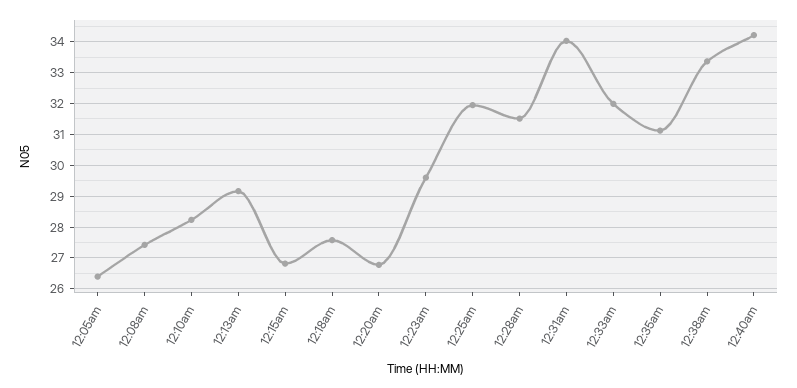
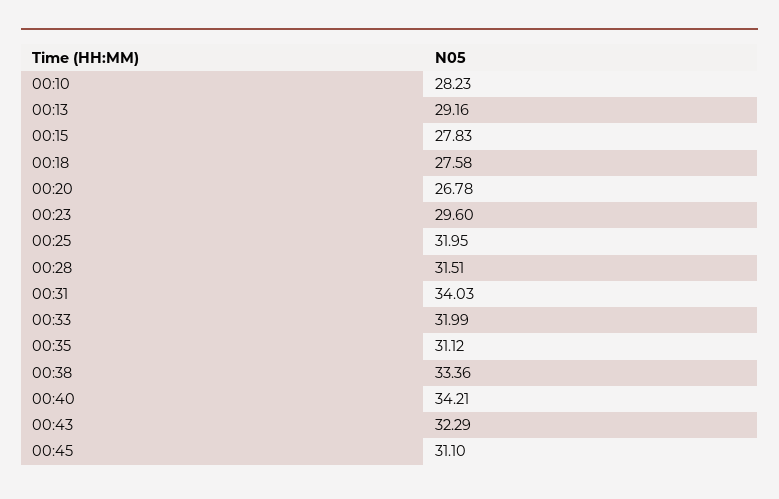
12:05am: 26.4 -> none
12:08am: 27.4 -> none
12:15am: 26.8 -> 27.83
00:43: none -> 32.29
00:45: none -> 31.1

